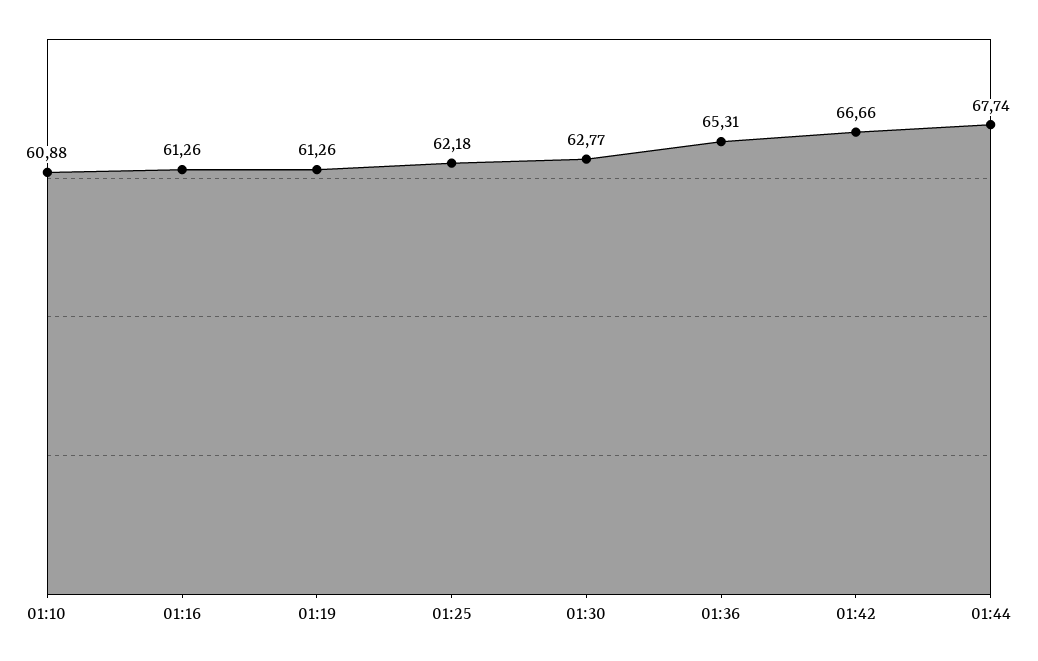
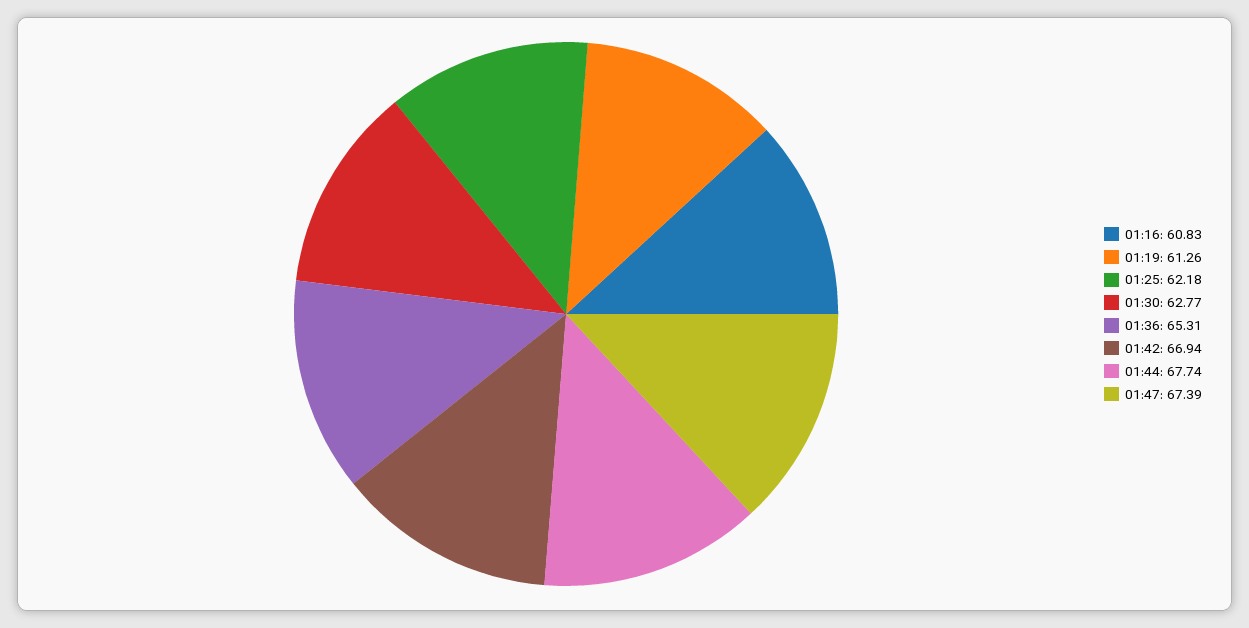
01:10: 60.88 -> none
01:16: 61.26 -> 60.83
01:42: 66.66 -> 66.94
01:47: none -> 67.39

